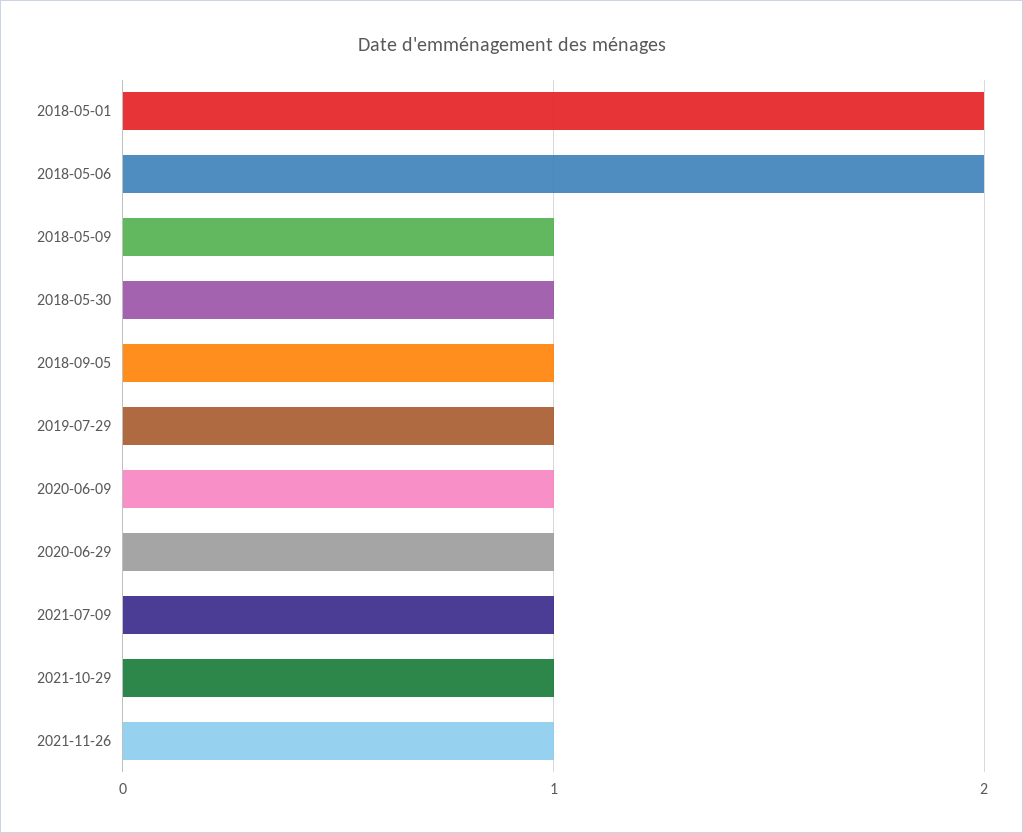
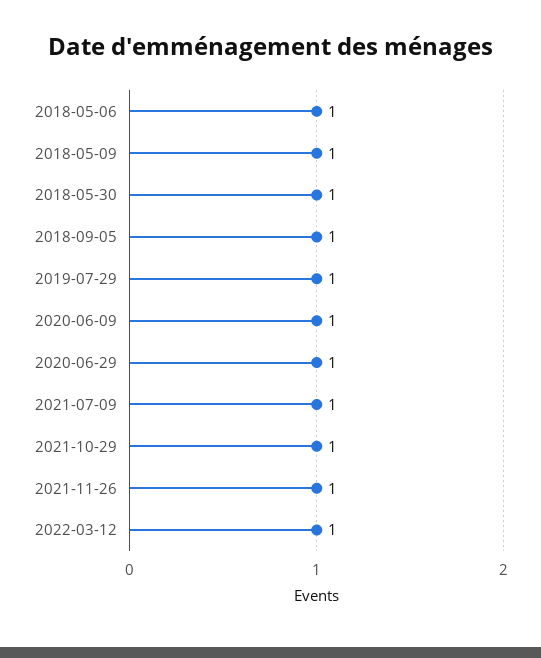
2018-05-01: 2 -> none
2018-05-06: 2 -> 1
2022-03-12: none -> 1

